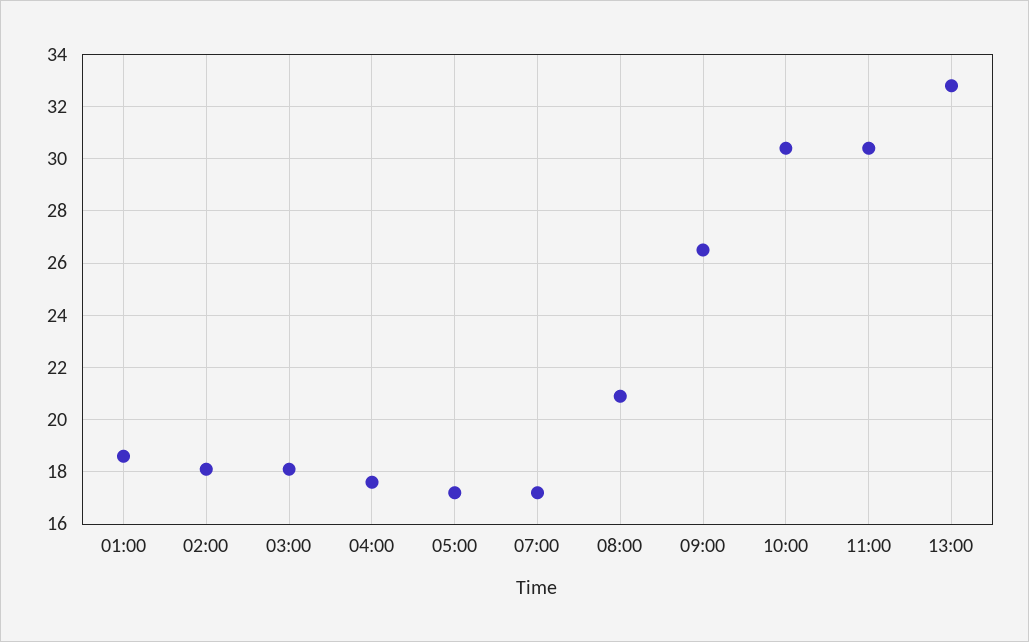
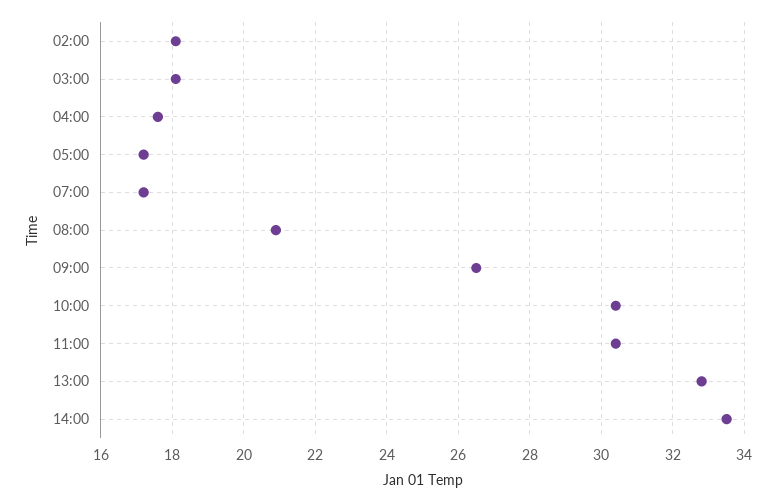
01:00: 18.5 -> none
14:00: none -> 33.5

